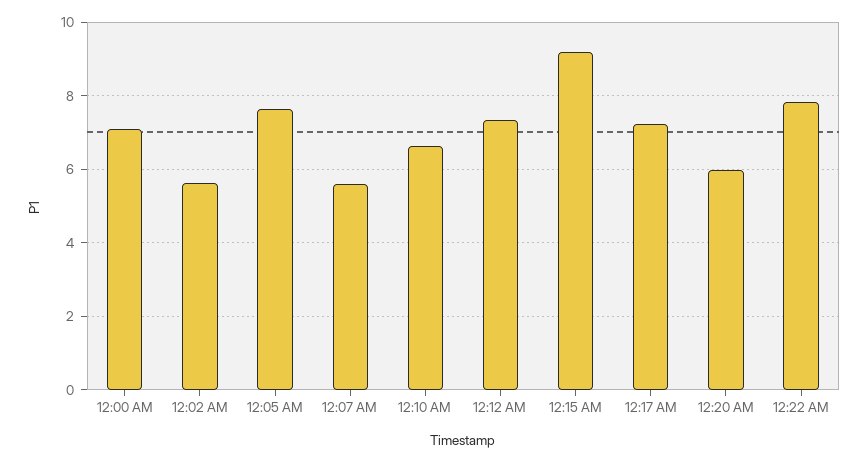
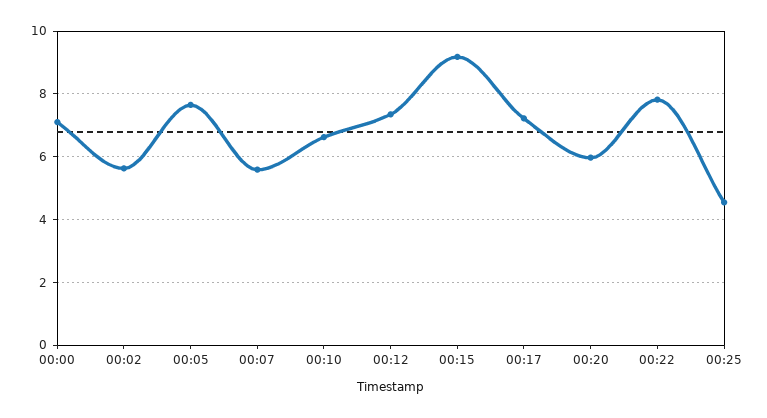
00:25: none -> 4.6

